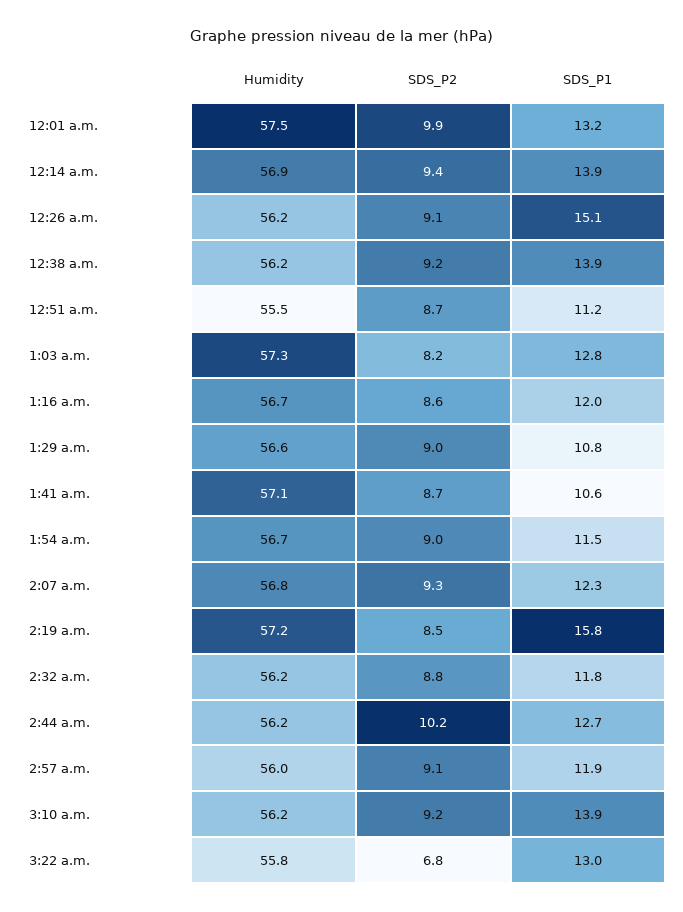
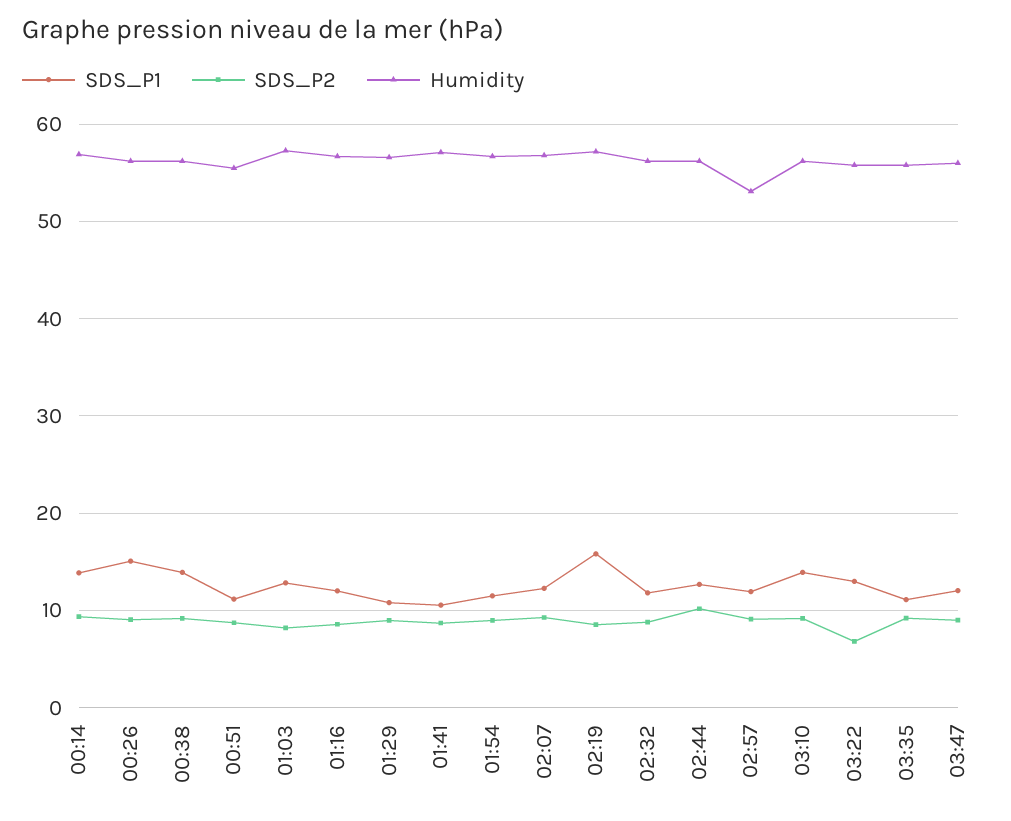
Humidity, 12:01 a.m.: 57.5 -> none
SDS_P2, 12:01 a.m.: 9.9 -> none
SDS_P1, 12:01 a.m.: 13.2 -> none
Humidity, 2:57 a.m.: 56 -> 53
SDS_P1, 03:35: none -> 11
SDS_P2, 03:35: none -> 9
Humidity, 03:35: none -> 56
SDS_P1, 03:47: none -> 12
SDS_P2, 03:47: none -> 9
Humidity, 03:47: none -> 56

